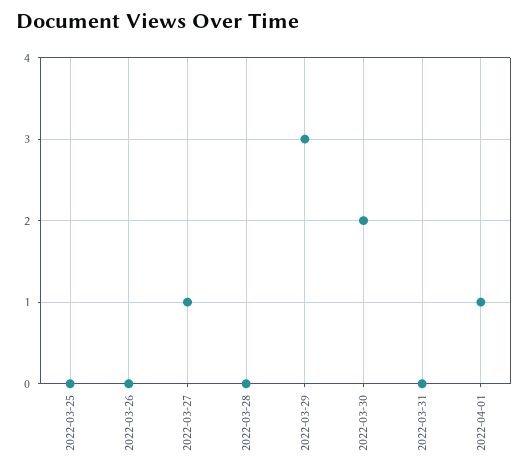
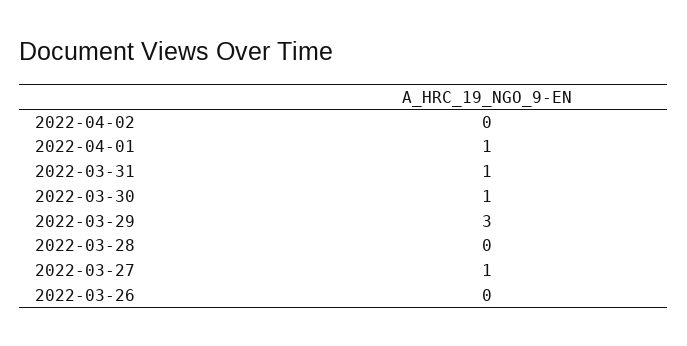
2022-03-25: 0 -> none
2022-03-30: 2 -> 1
2022-03-31: 0 -> 1
2022-04-02: none -> 0

